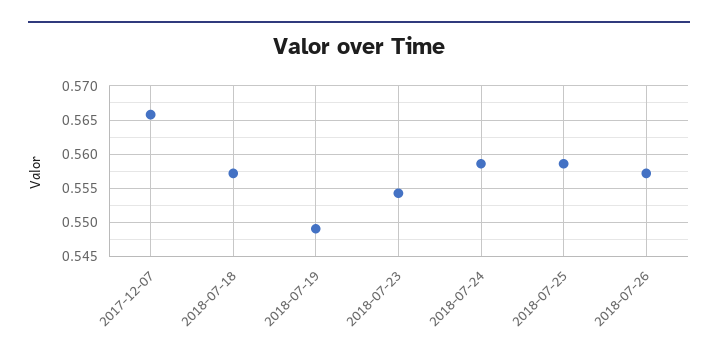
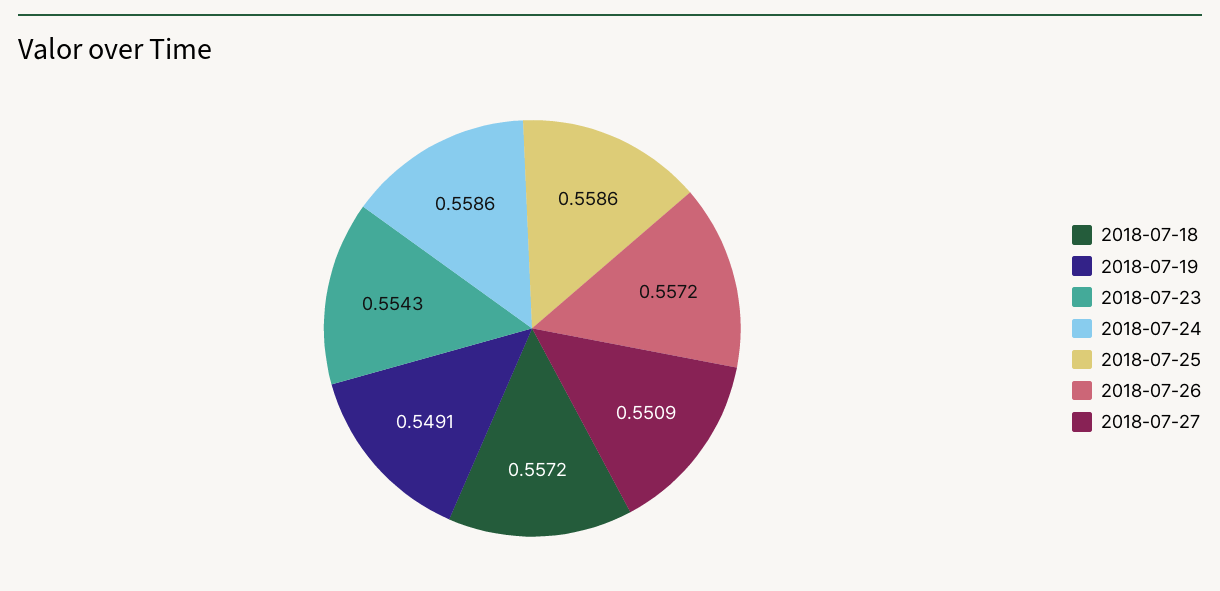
2017-12-07: 0.566 -> none
2018-07-27: none -> 0.5509

